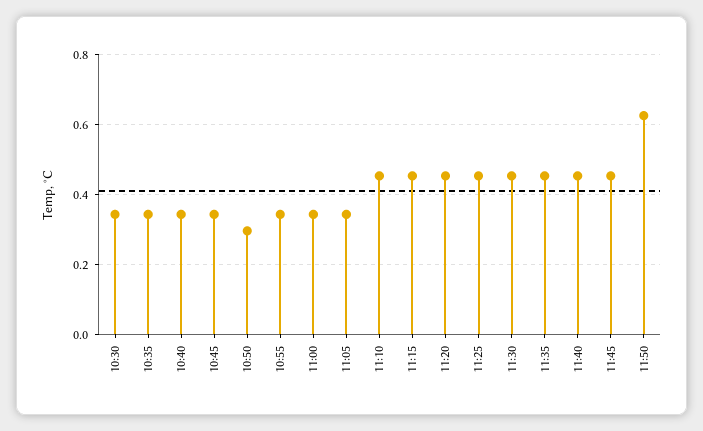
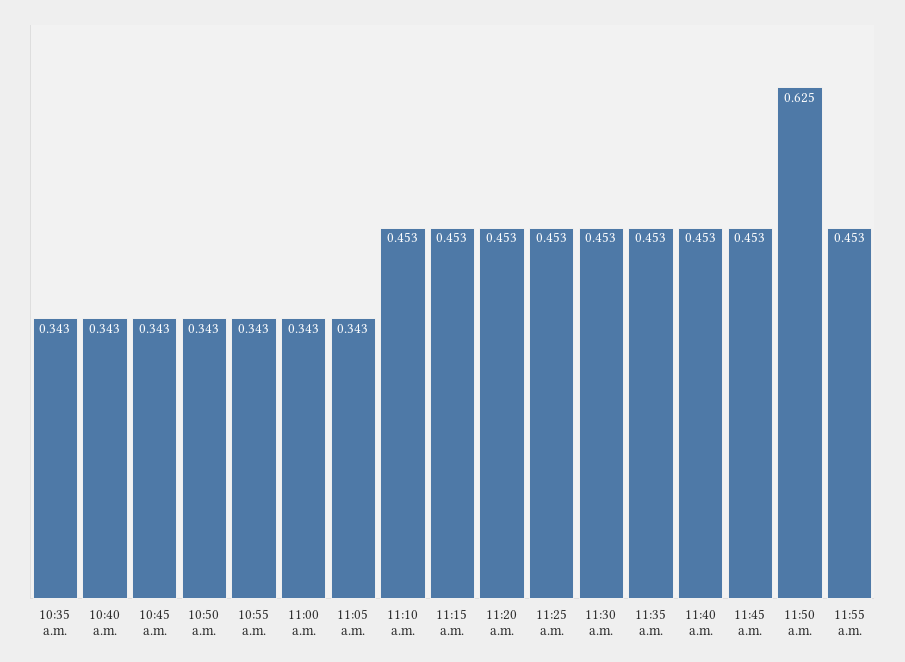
10:30: 0.34 -> none
10:50: 0.3 -> 0.343
11:55 a.m.: none -> 0.453

